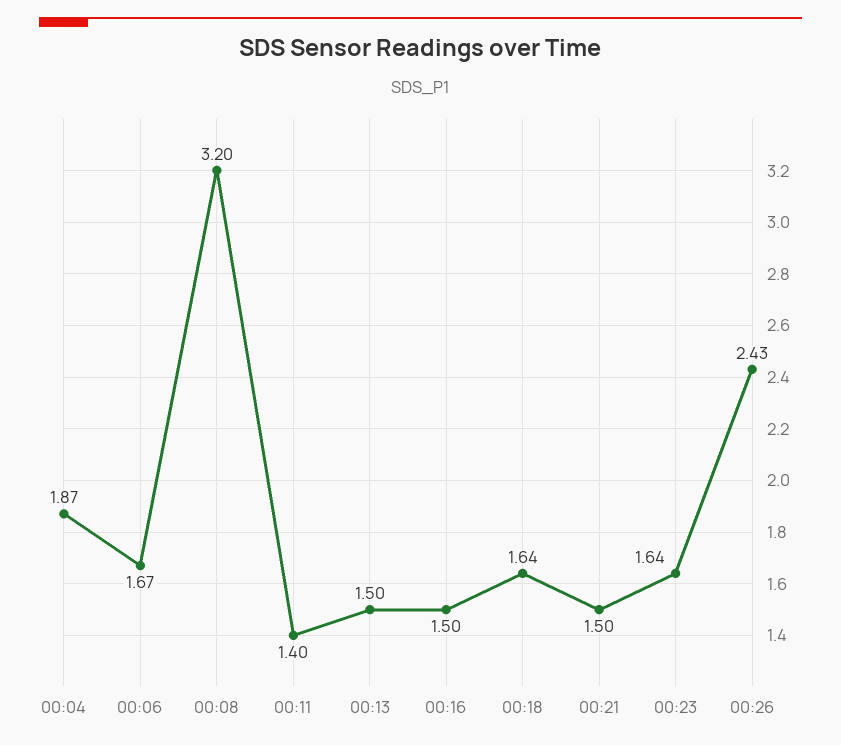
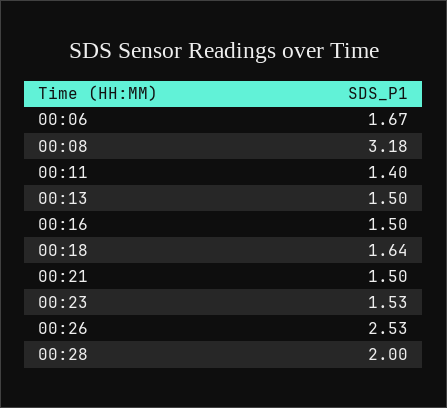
00:04: 1.87 -> none
00:08: 3.2 -> 3.18
00:23: 1.64 -> 1.53
00:26: 2.43 -> 2.53
00:28: none -> 2

